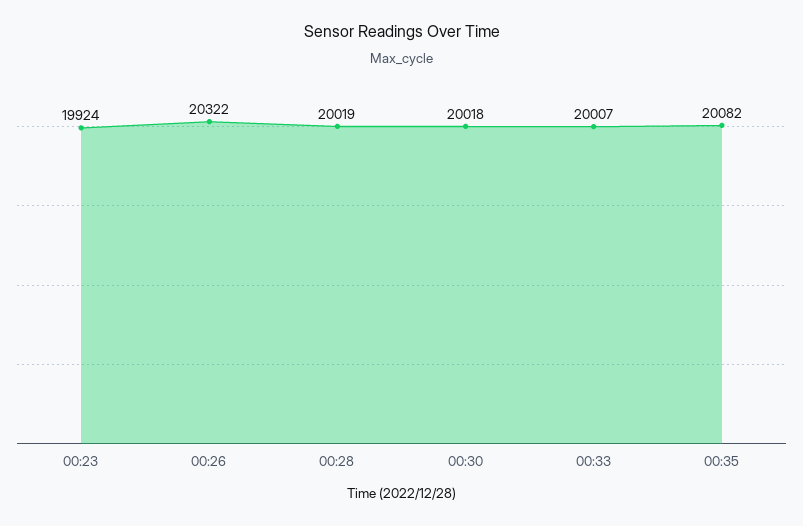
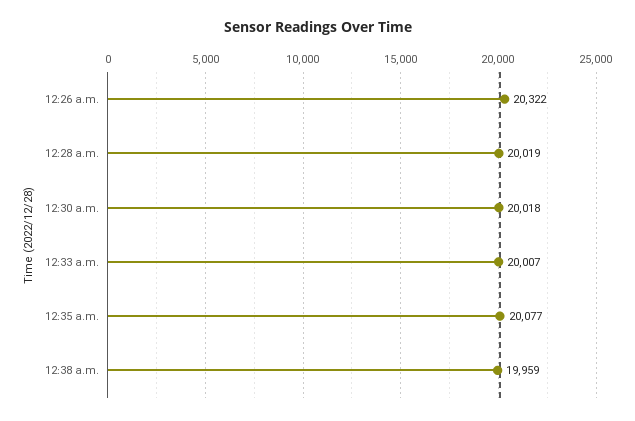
00:23: 19924 -> none
00:35: 20082 -> 20077
12:38 a.m.: none -> 19959

